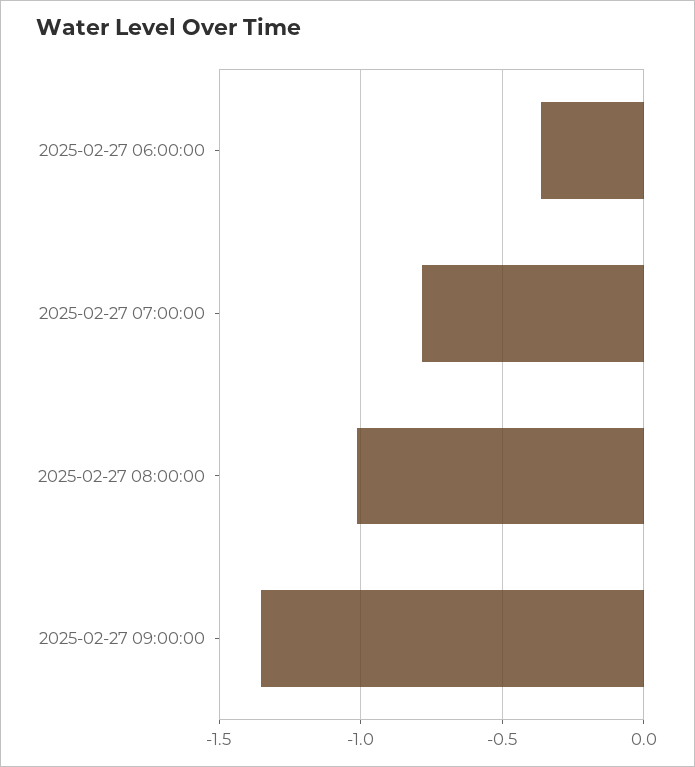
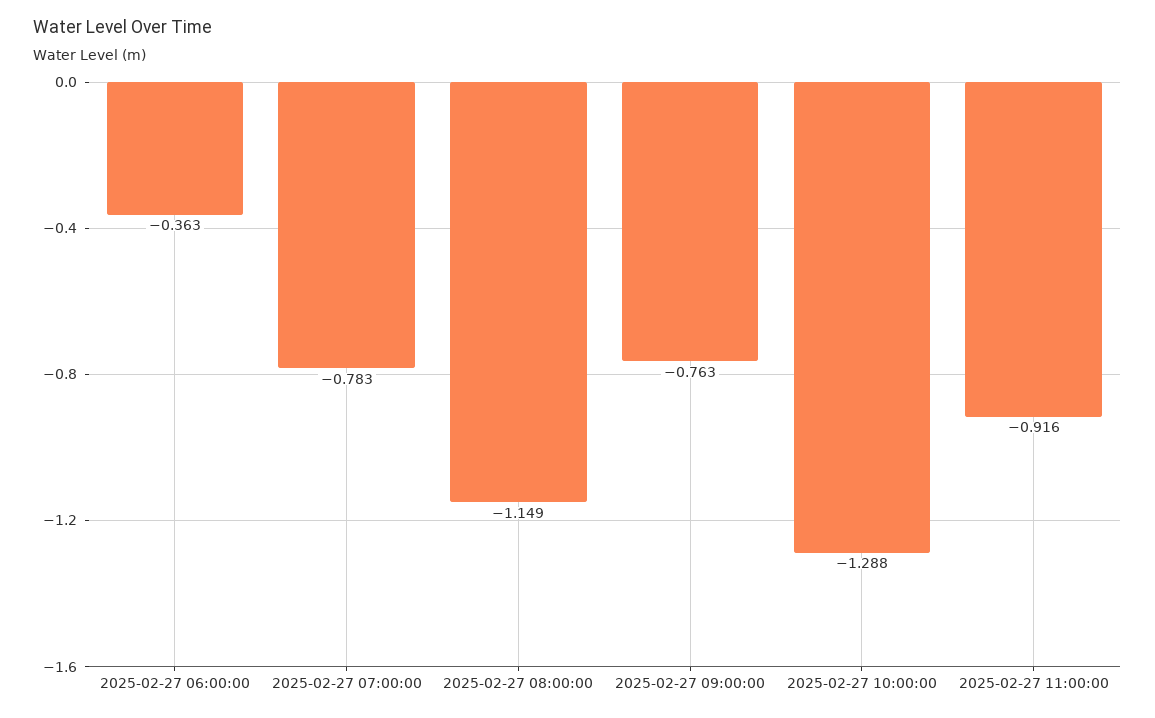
2025-02-27 08:00:00: -1 -> -1.149
2025-02-27 09:00:00: -1.35 -> -0.763
2025-02-27 10:00:00: none -> -1.288
2025-02-27 11:00:00: none -> -0.916

